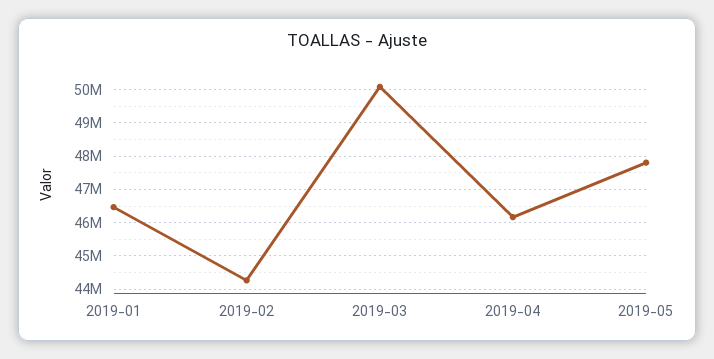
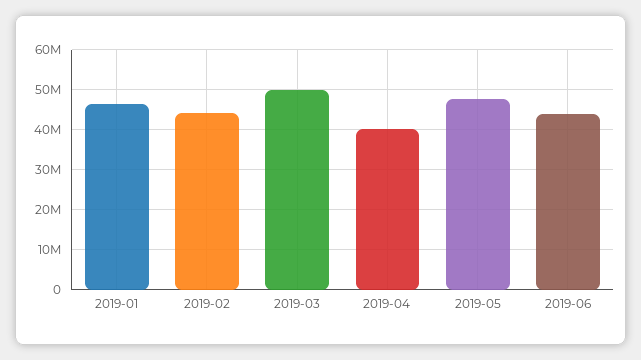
2019-04: 46200000 -> 40000000
2019-06: none -> 44000000

